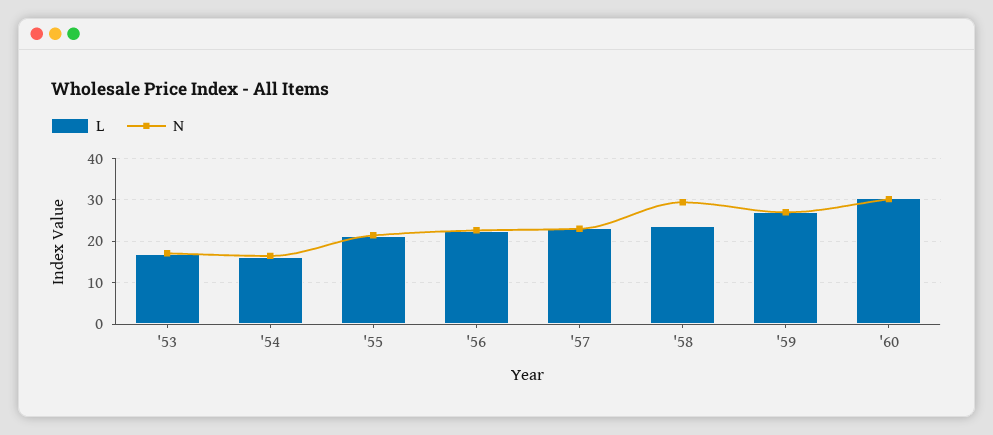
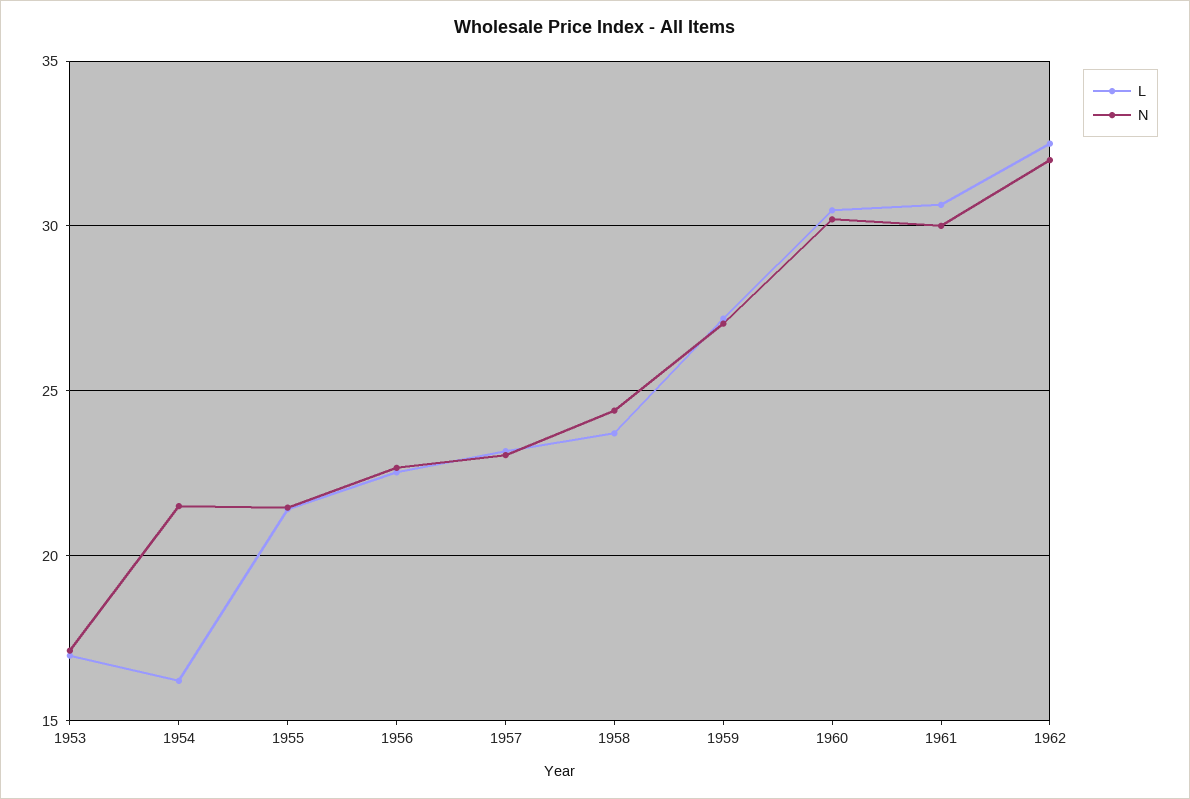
N, '54: 16 -> 21.5
N, '58: 30 -> 24.5
L, 1961: none -> 30.5
N, 1961: none -> 30
L, 1962: none -> 32.5
N, 1962: none -> 32

